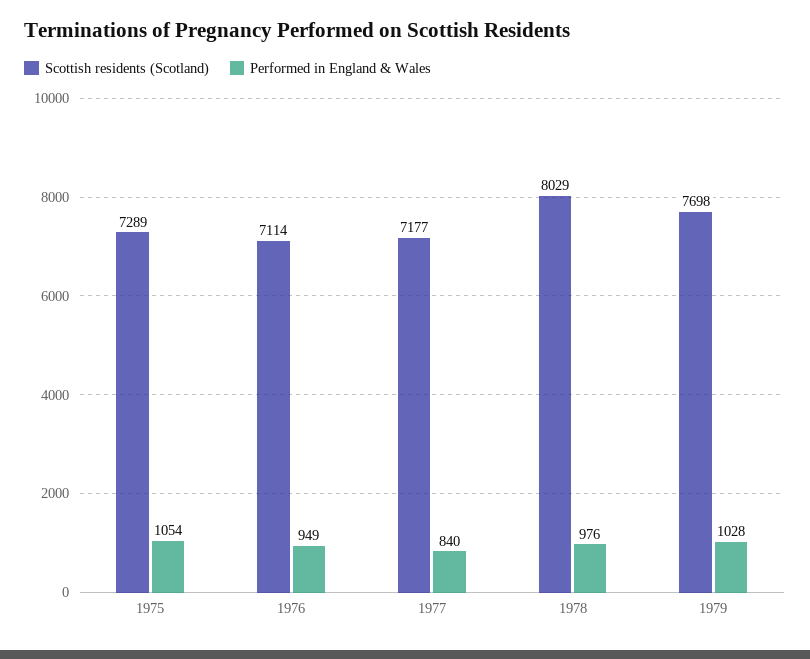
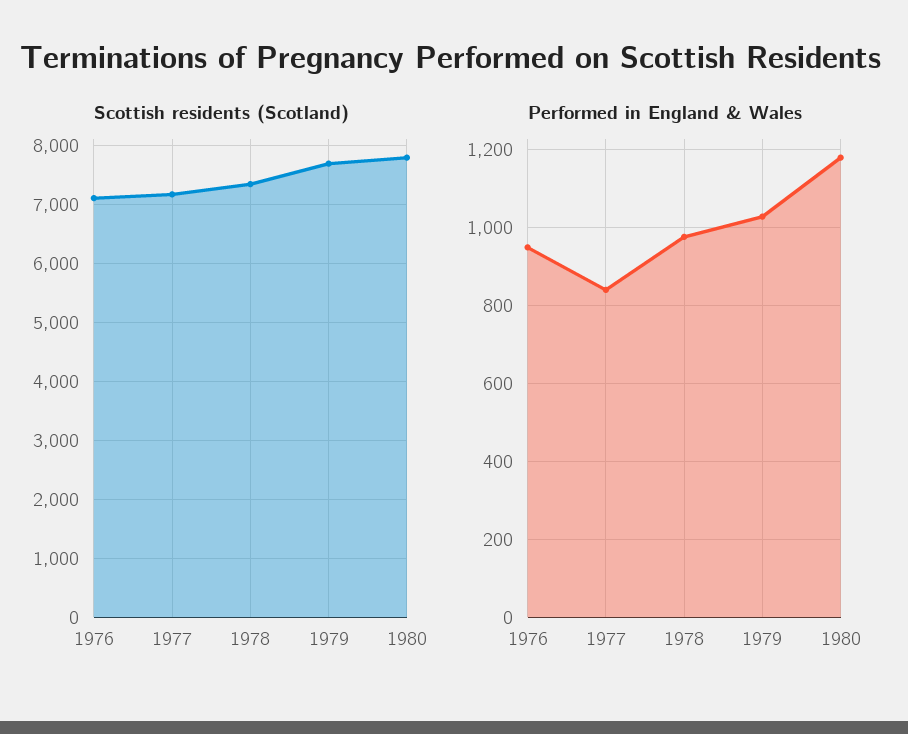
Scottish residents (Scotland), 1975: 7289 -> none
Performed in England & Wales, 1975: 1054 -> none
Scottish residents (Scotland), 1978: 8029 -> 7400
Scottish residents (Scotland), 1980: none -> 7800
Performed in England & Wales, 1980: none -> 1180

